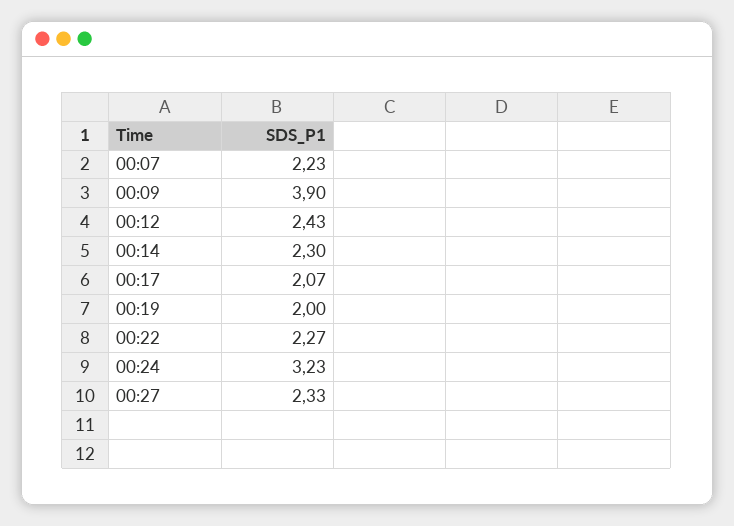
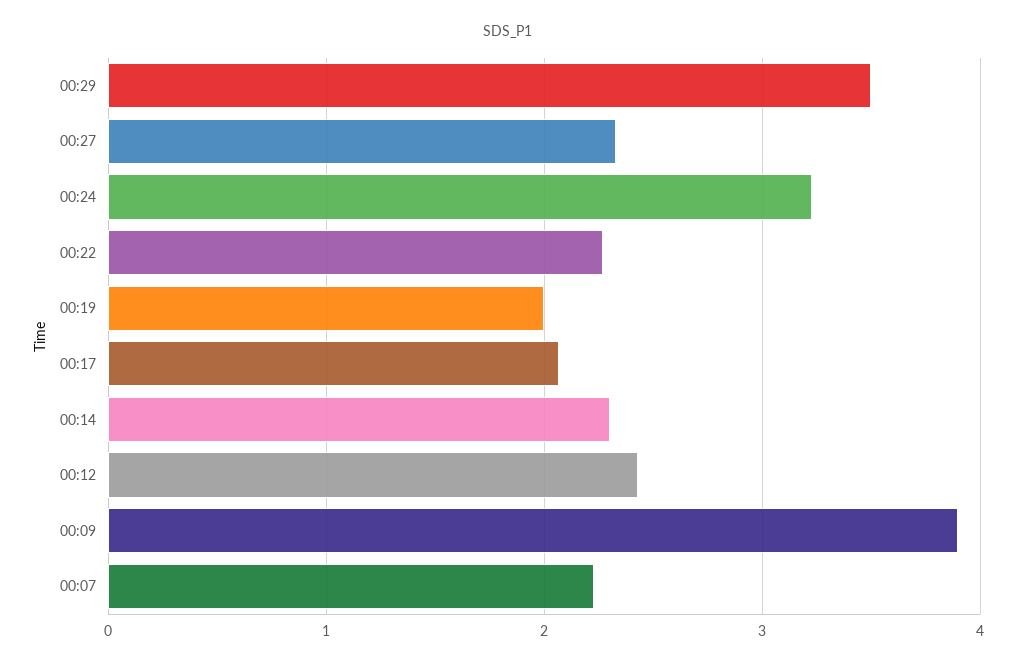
00:29: none -> 3.5

